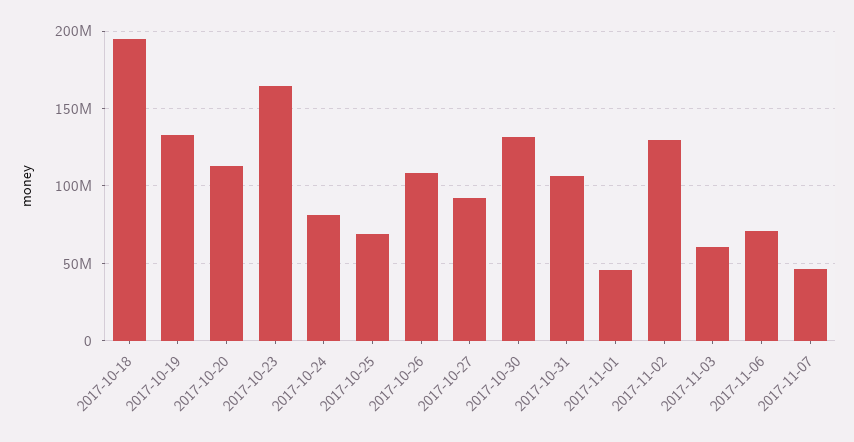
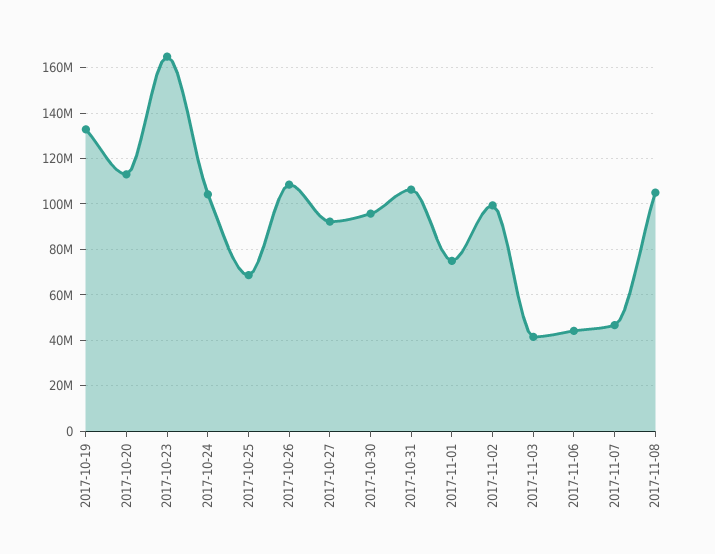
2017-10-18: 195000000 -> none
2017-10-24: 80000000 -> 105000000
2017-10-30: 130000000 -> 95000000
2017-11-01: 45000000 -> 75000000
2017-11-02: 130000000 -> 100000000
2017-11-03: 60000000 -> 40000000
2017-11-06: 70000000 -> 45000000
2017-11-08: none -> 105000000

